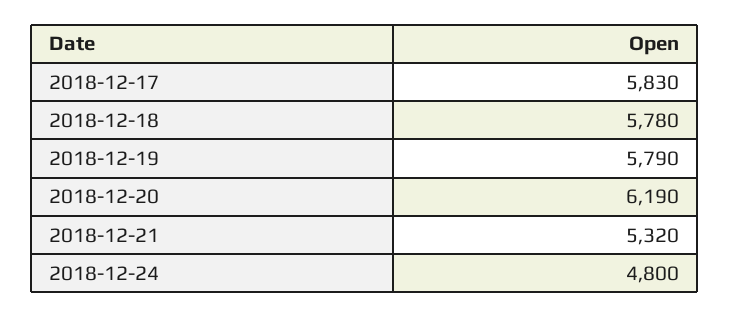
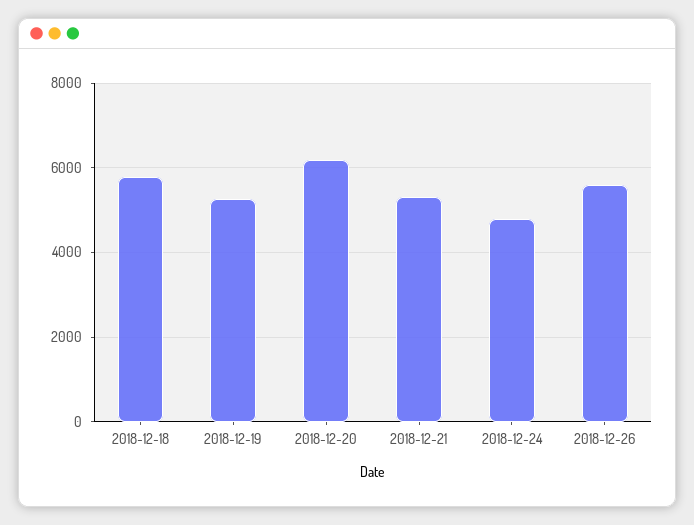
2018-12-17: 5830 -> none
2018-12-19: 5790 -> 5200
2018-12-26: none -> 5600

